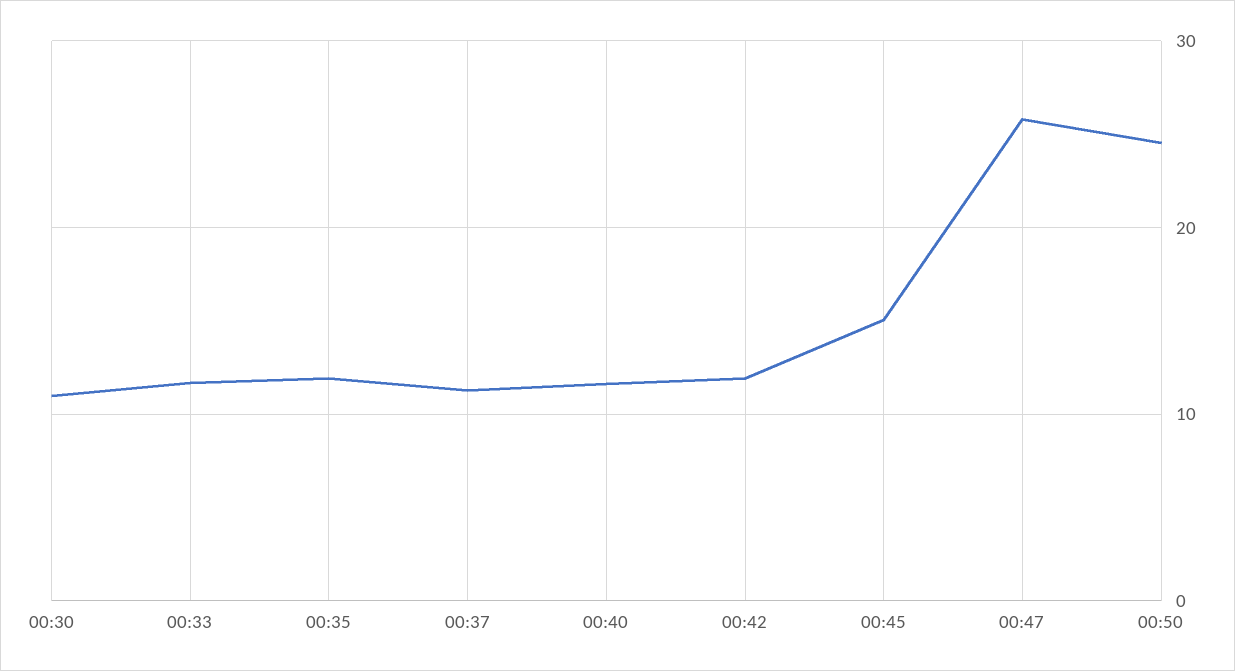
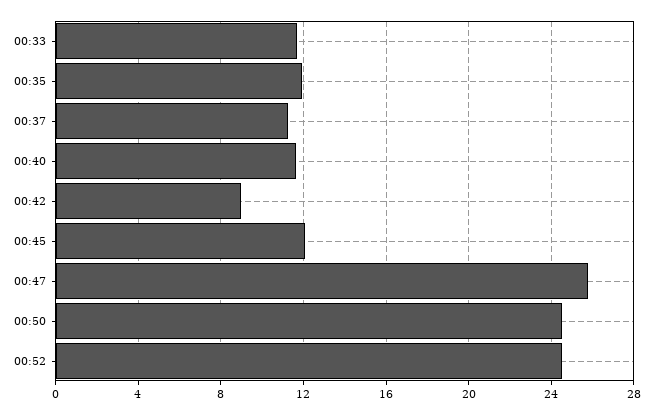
00:30: 11 -> none
00:42: 12 -> 9
00:45: 15 -> 12
00:52: none -> 24.5

